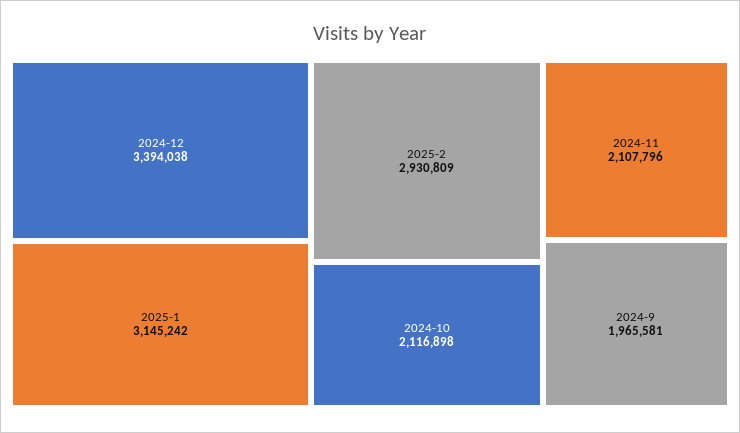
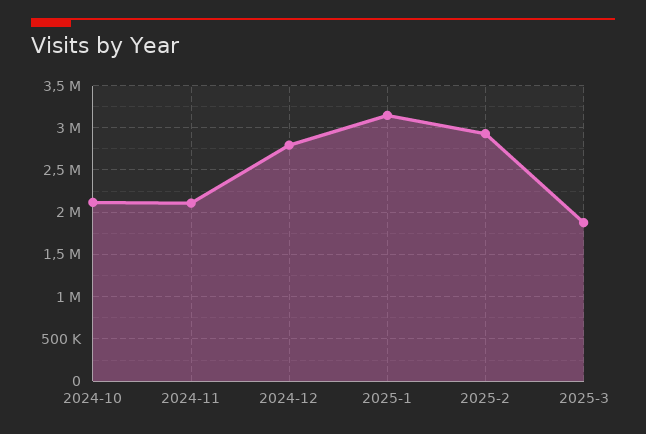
2024-12: 3394038 -> 2800000
2024-9: 1965581 -> none
2025-3: none -> 1900000

